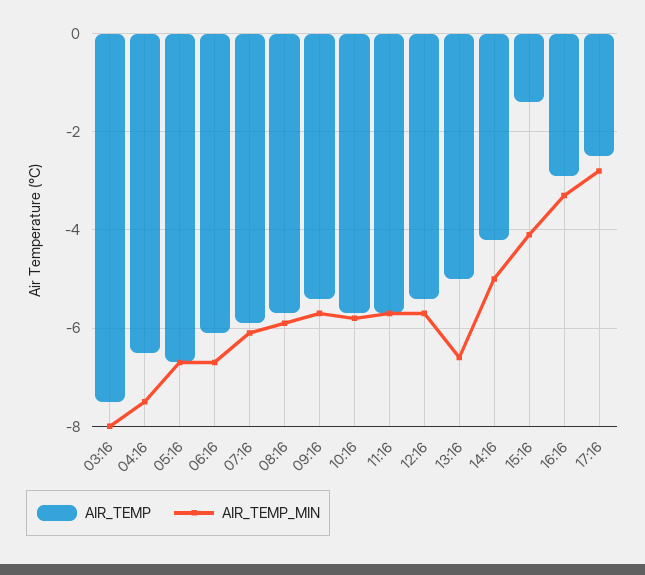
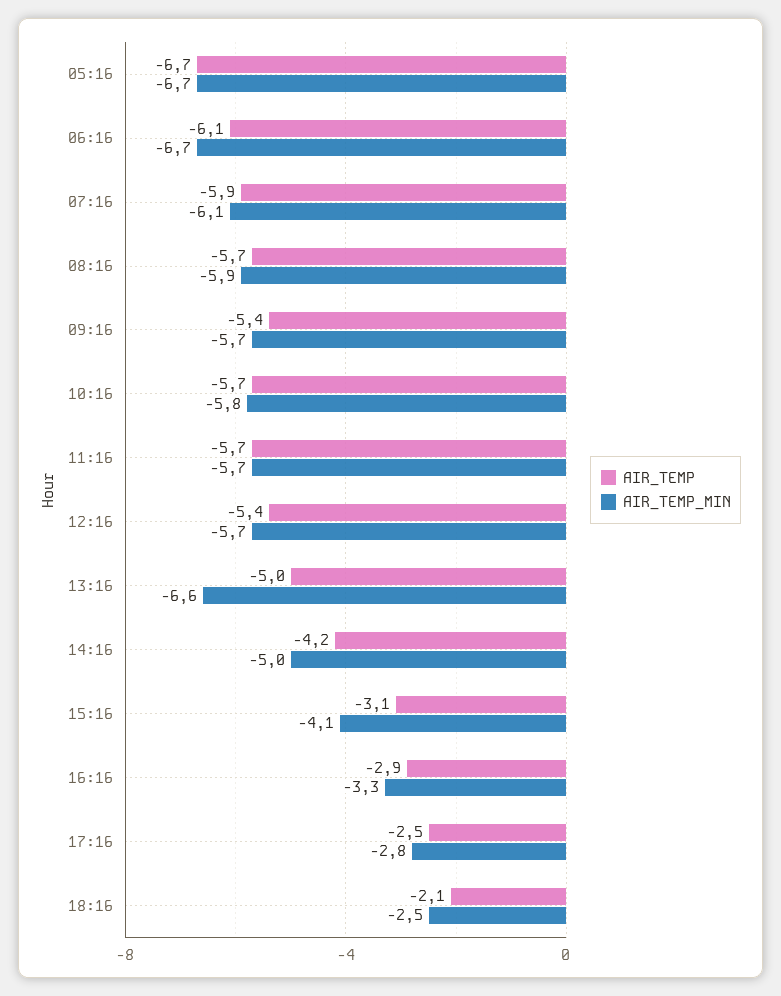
AIR_TEMP, 03:16: -7.5 -> none
AIR_TEMP_MIN, 03:16: -8 -> none
AIR_TEMP, 04:16: -6.5 -> none
AIR_TEMP_MIN, 04:16: -7.5 -> none
AIR_TEMP, 15:16: -1.5 -> -3.1
AIR_TEMP, 18:16: none -> -2.1
AIR_TEMP_MIN, 18:16: none -> -2.5

